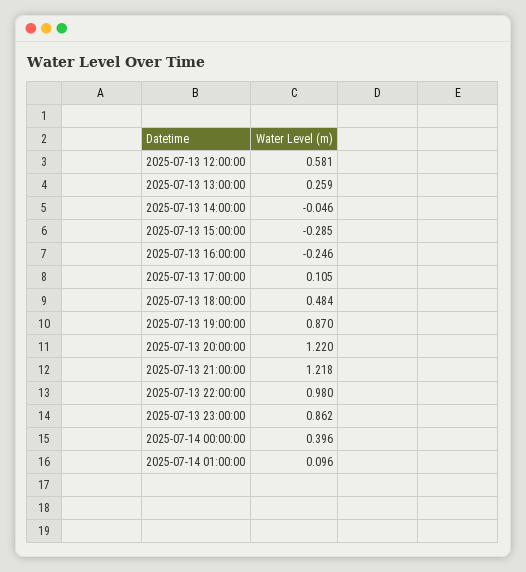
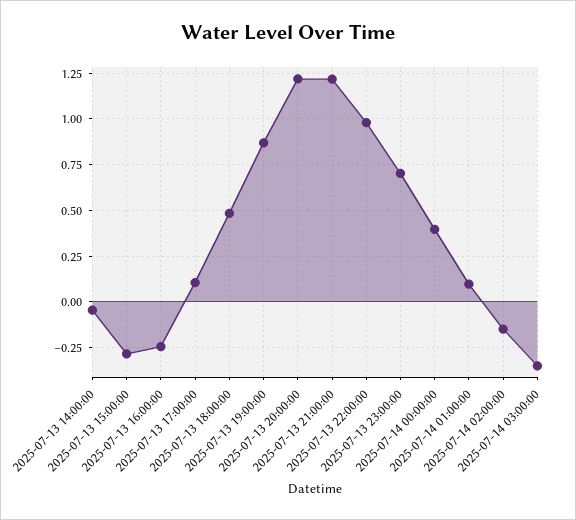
2025-07-13 12:00:00: 0.581 -> none
2025-07-13 13:00:00: 0.259 -> none
2025-07-13 23:00:00: 0.862 -> 0.7
2025-07-14 02:00:00: none -> -0.15
2025-07-14 03:00:00: none -> -0.35

